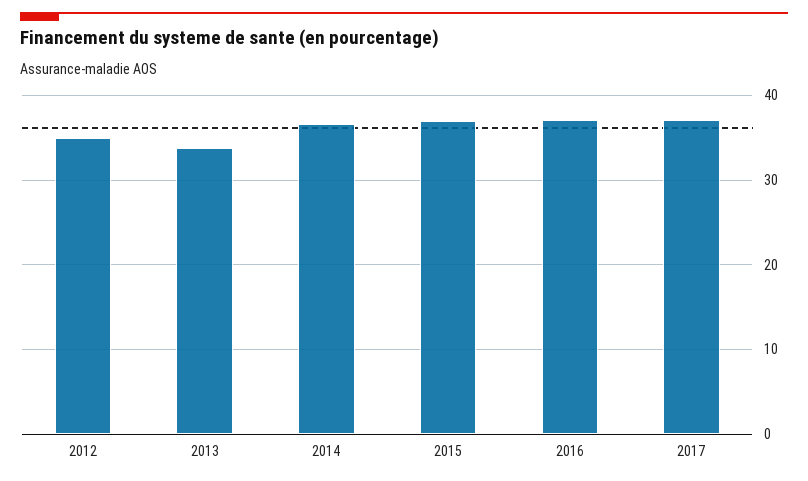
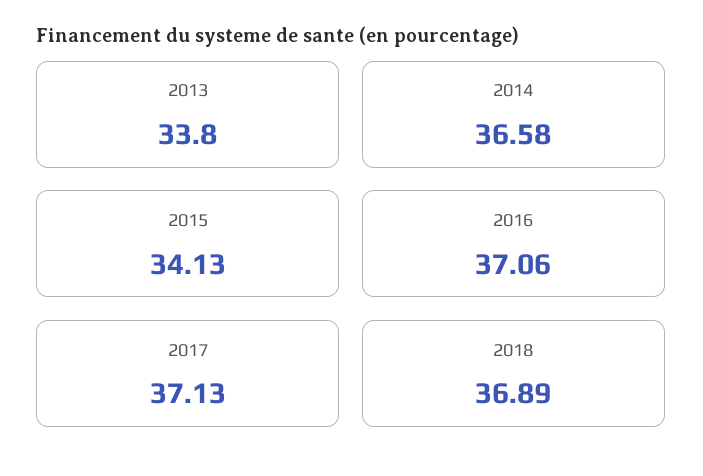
2012: 35 -> none
2015: 37 -> 34.13
2018: none -> 36.89

